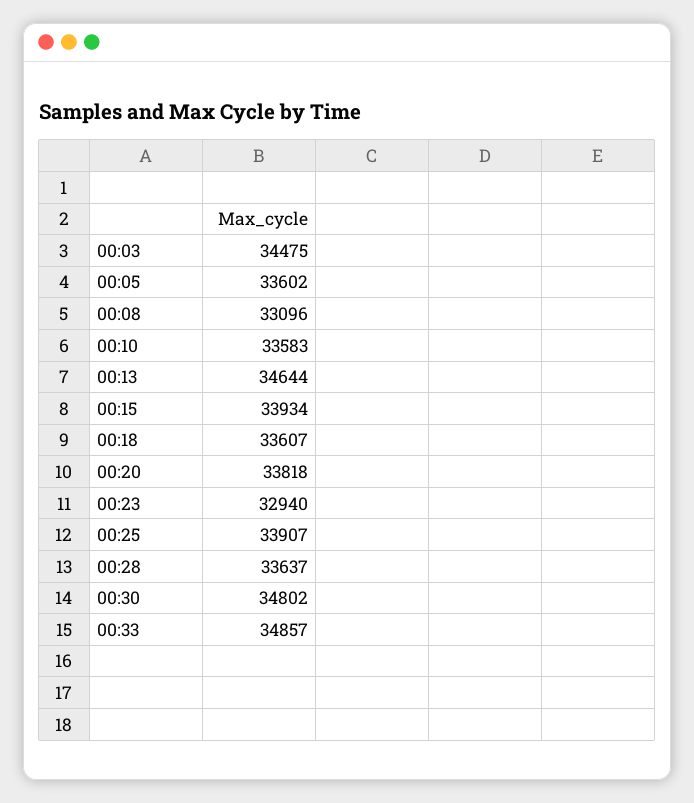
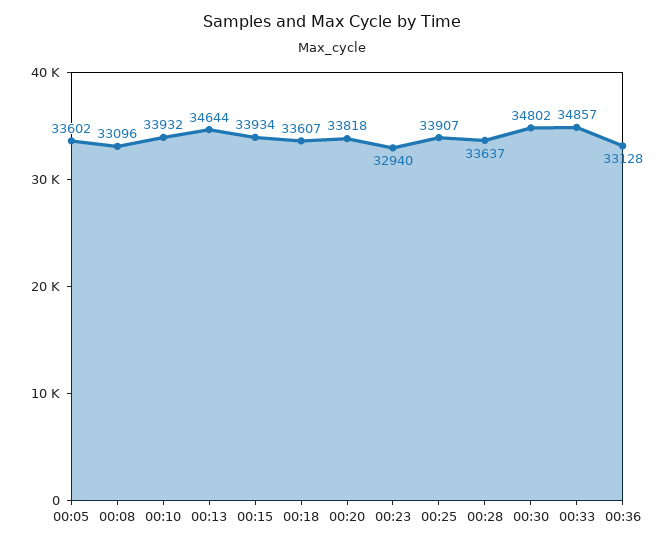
00:03: 34475 -> none
00:10: 33583 -> 33932
00:36: none -> 33128

